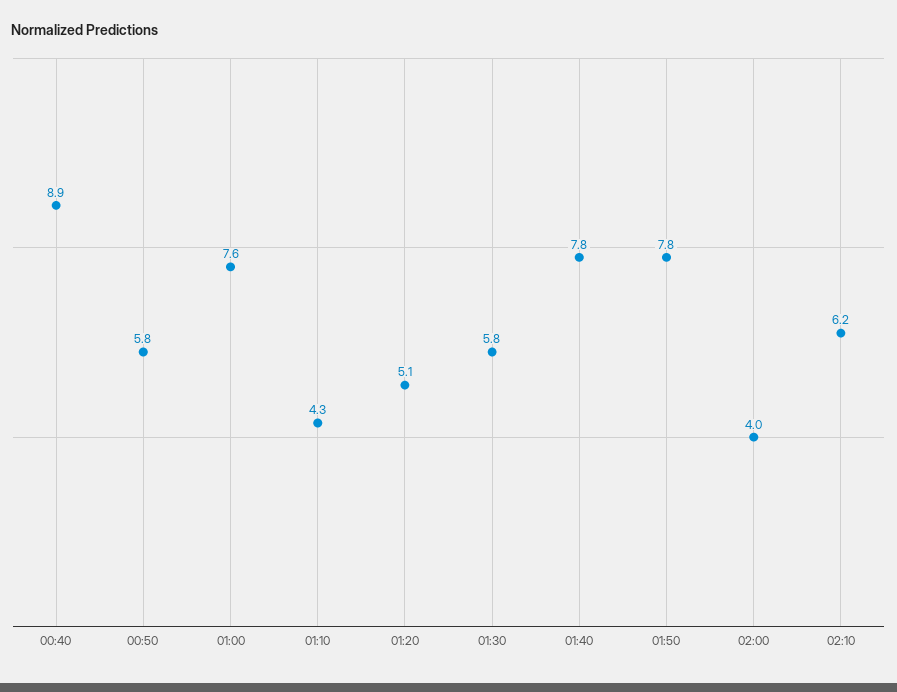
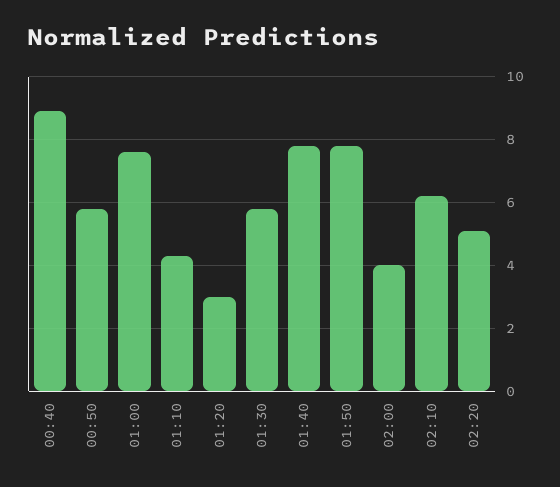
01:20: 5.1 -> 3
02:20: none -> 5

